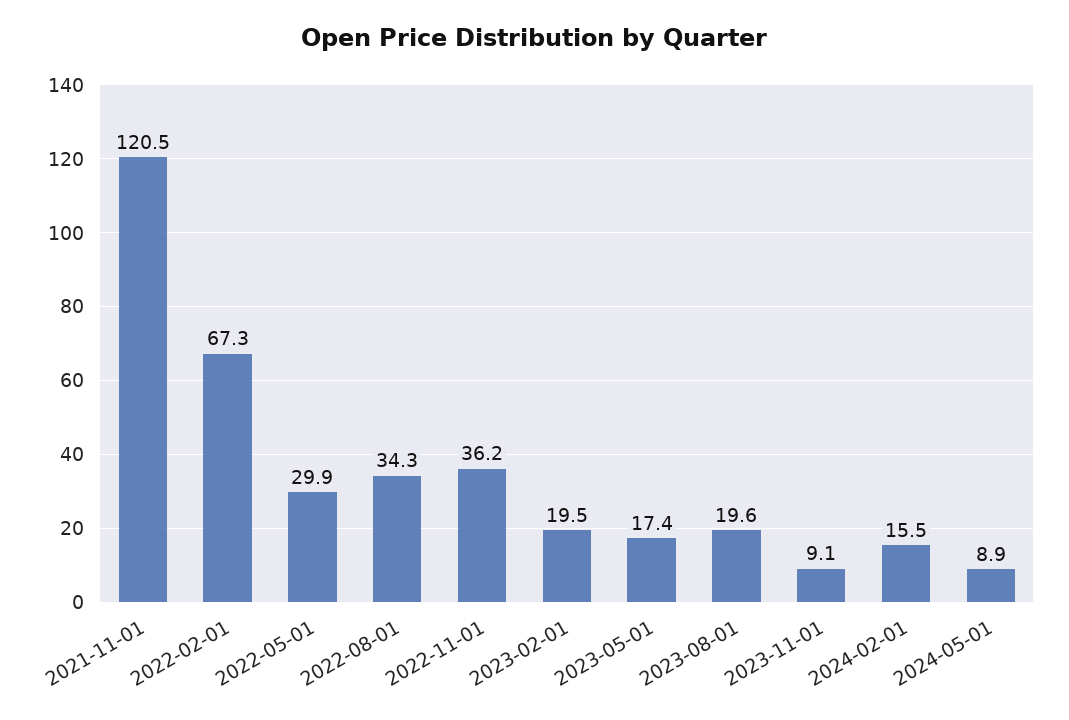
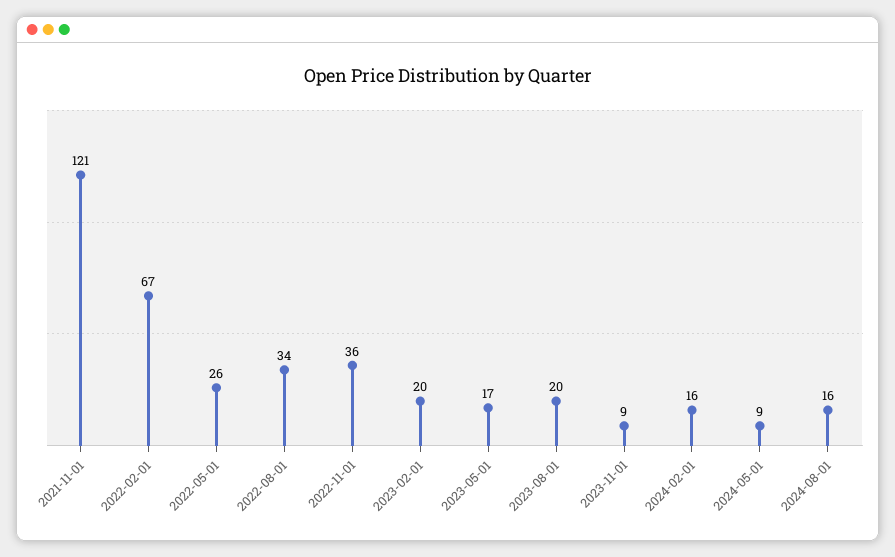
2022-05-01: 29.9 -> 26
2024-08-01: none -> 16

